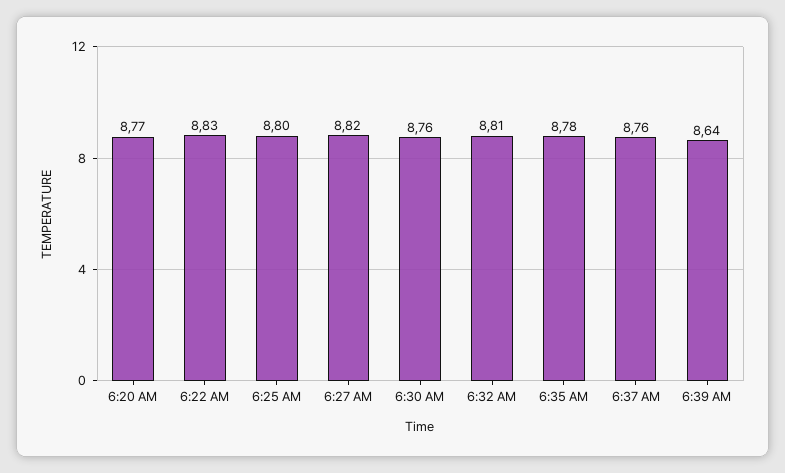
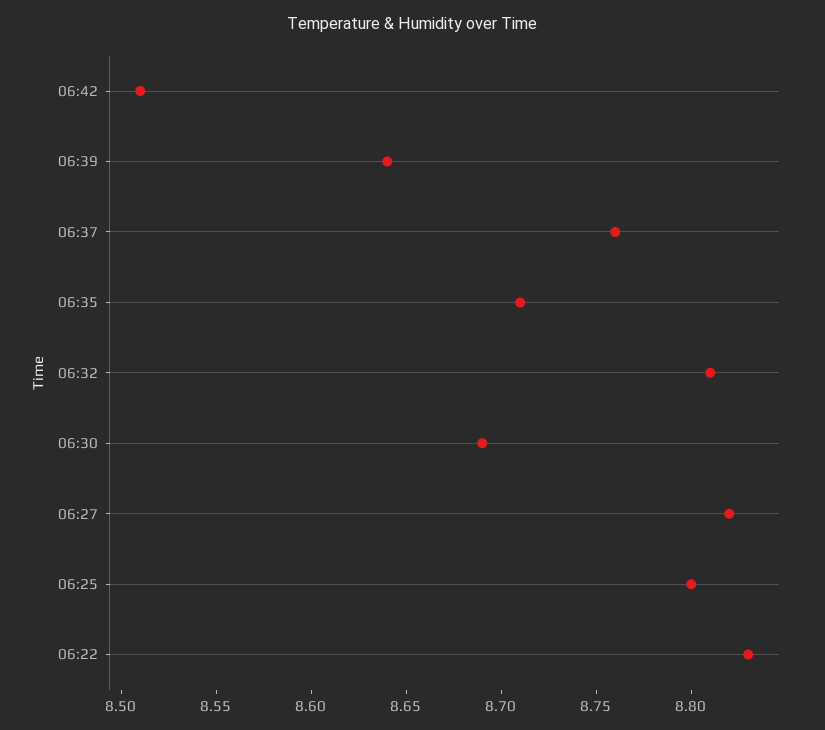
6:20 AM: 8.77 -> none
6:30 AM: 8.76 -> 8.69
6:35 AM: 8.78 -> 8.71
06:42: none -> 8.51

